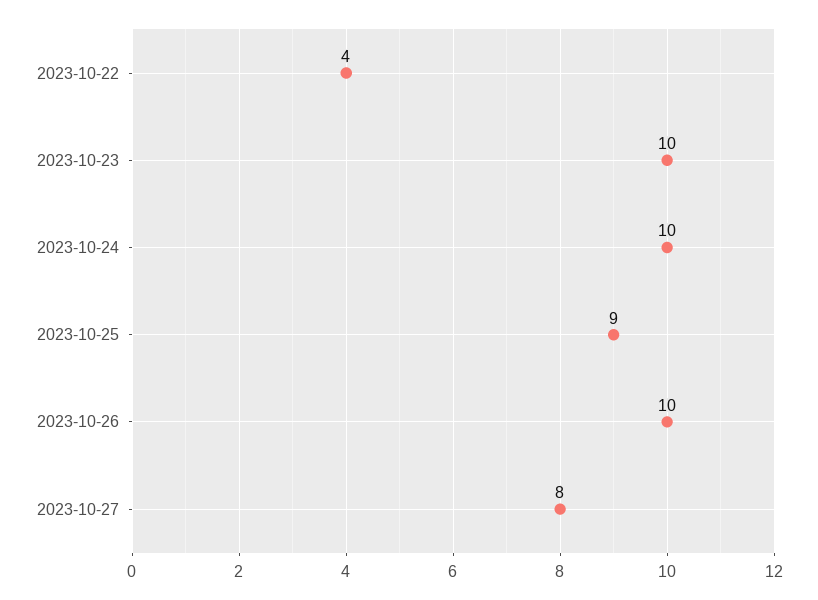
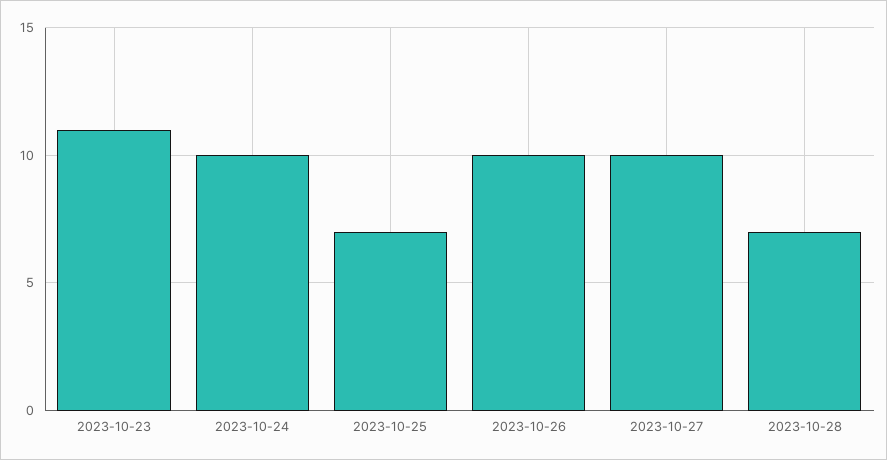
2023-10-22: 4 -> none
2023-10-23: 10 -> 11
2023-10-25: 9 -> 7
2023-10-27: 8 -> 10
2023-10-28: none -> 7

